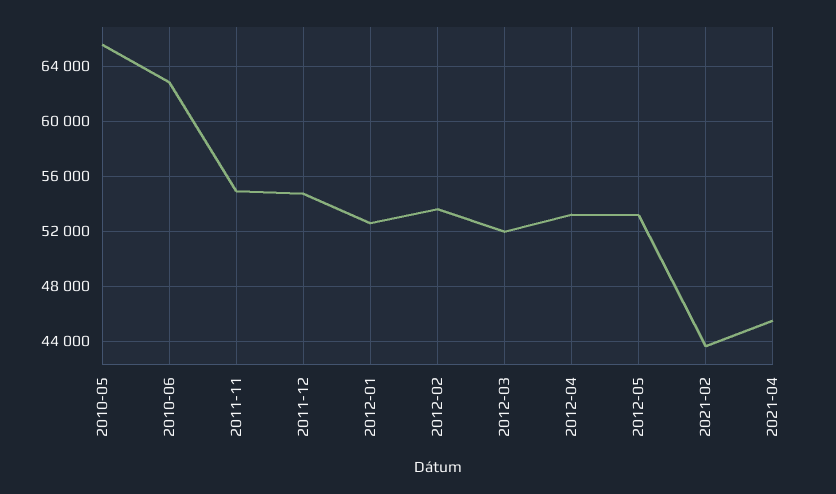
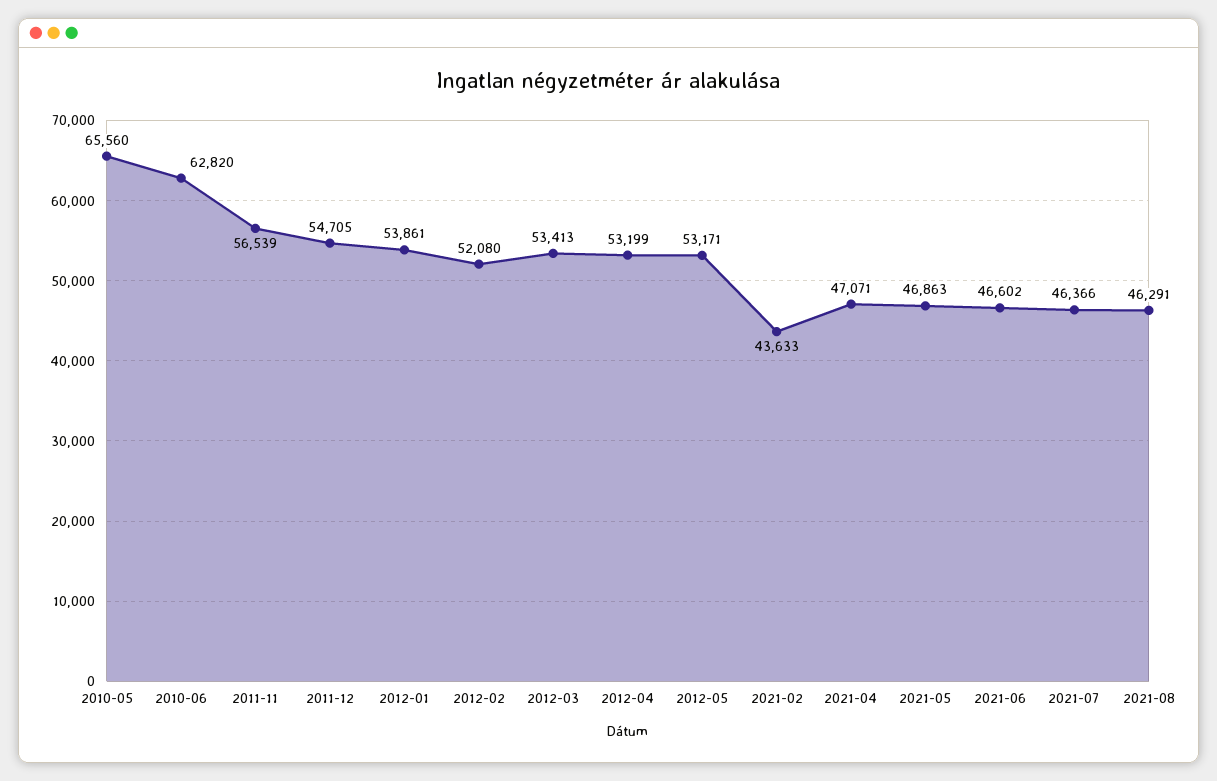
2011-11: 55000 -> 56539
2012-01: 52500 -> 53861
2012-02: 53500 -> 52080
2012-03: 52000 -> 53413
2021-04: 45500 -> 47071
2021-05: none -> 46863
2021-06: none -> 46602
2021-07: none -> 46366
2021-08: none -> 46291

